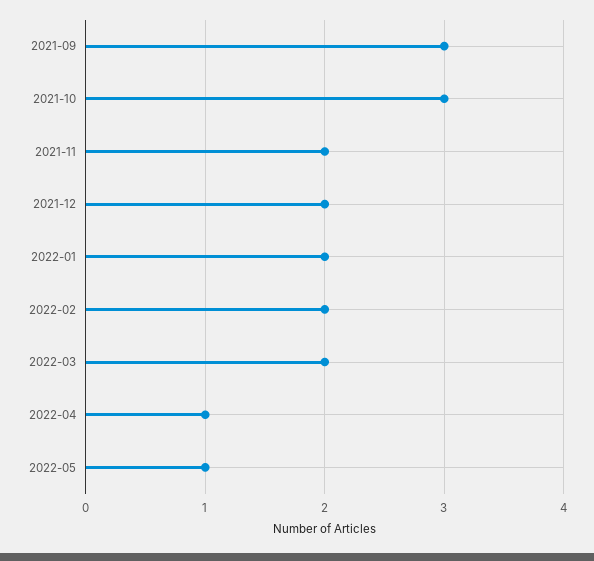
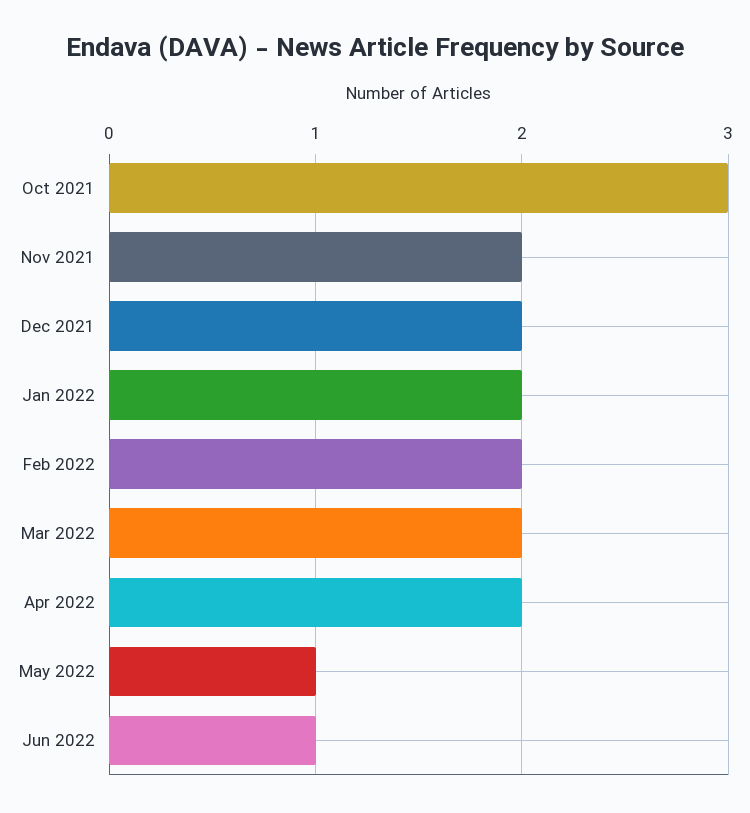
2021-09: 3 -> none
2022-04: 1 -> 2
Jun 2022: none -> 1

